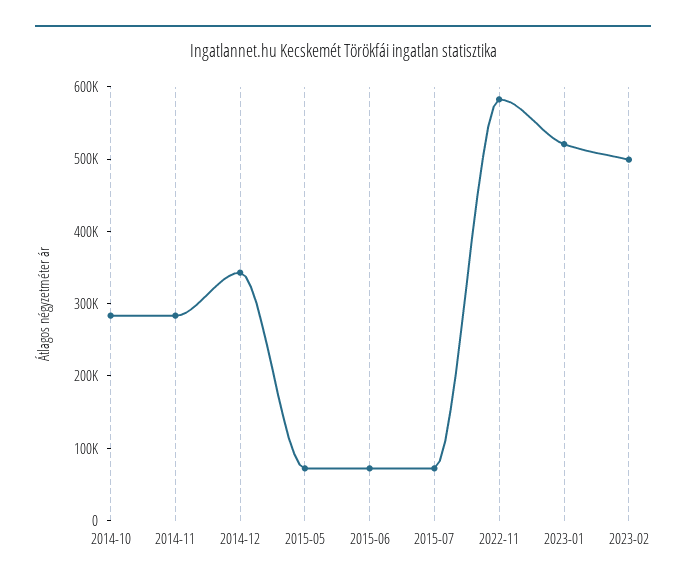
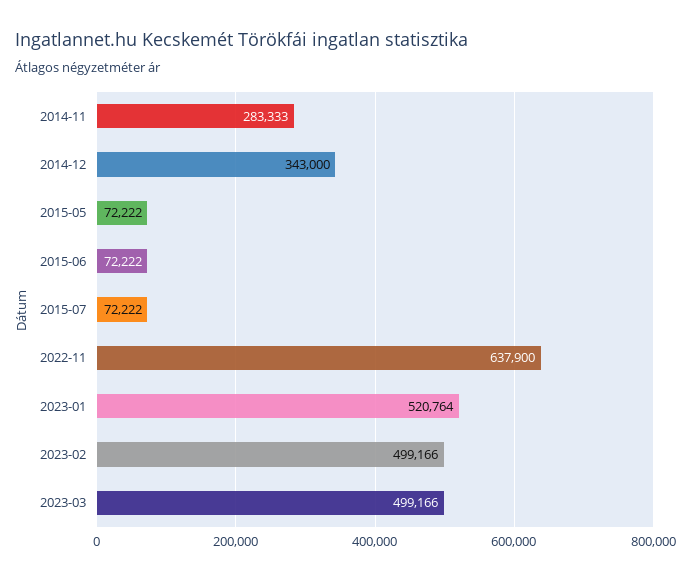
2014-10: 280000 -> none
2022-11: 580000 -> 637900
2023-03: none -> 499166

